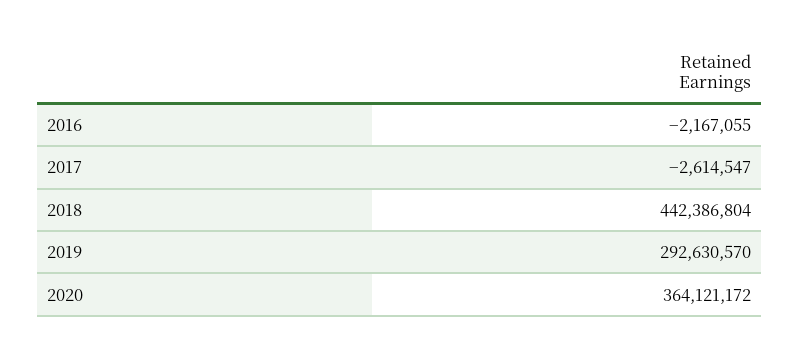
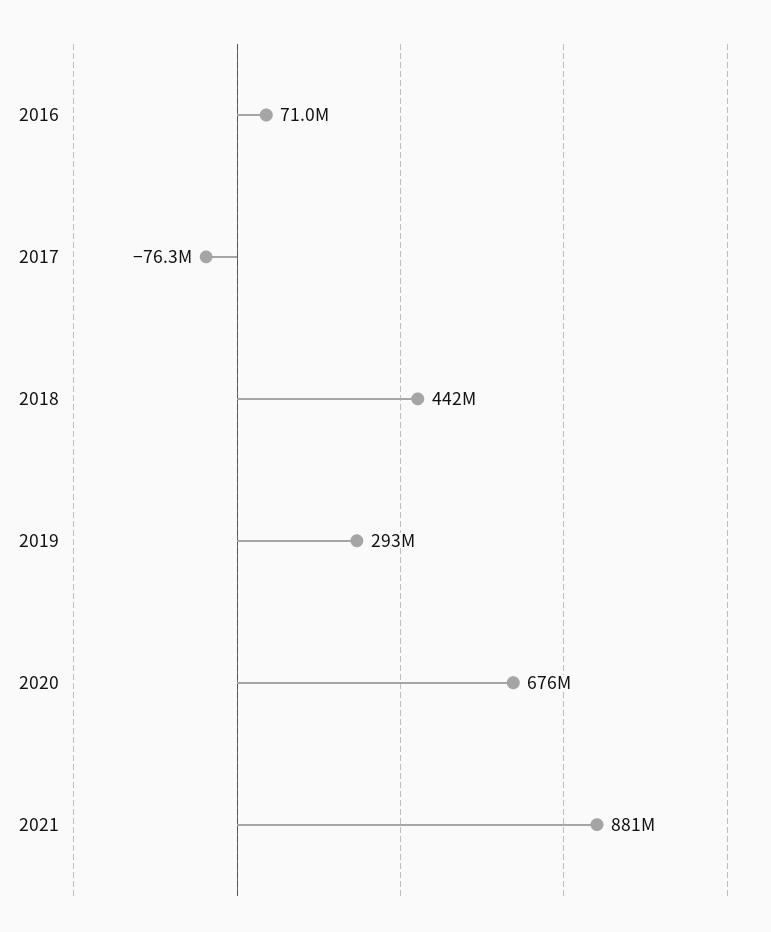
2016: -2167055 -> 71000000
2017: -2614547 -> -76300000
2020: 364121172 -> 676000000
2021: none -> 881000000

